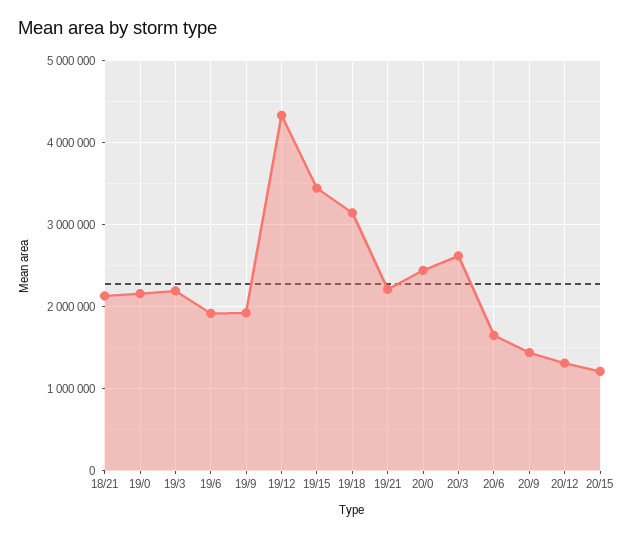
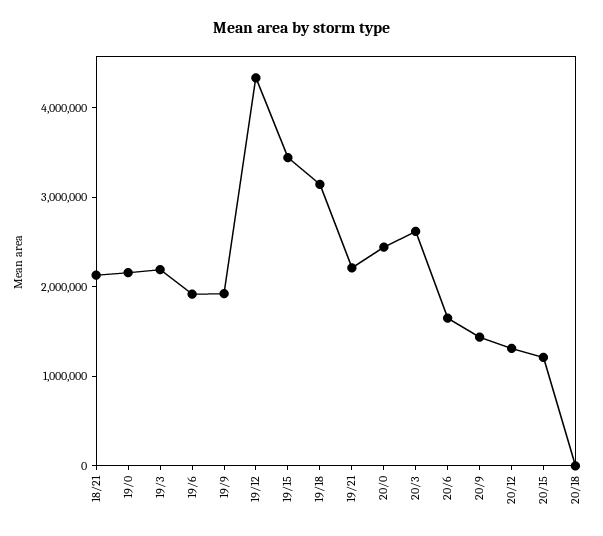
20/18: none -> 0

